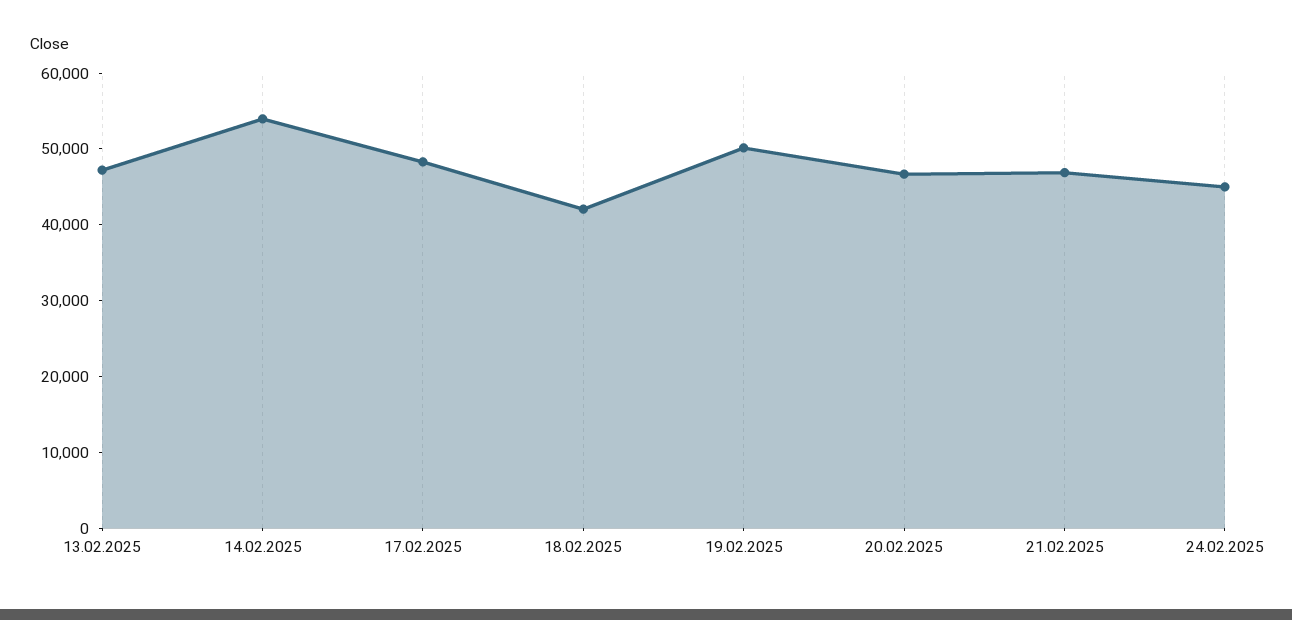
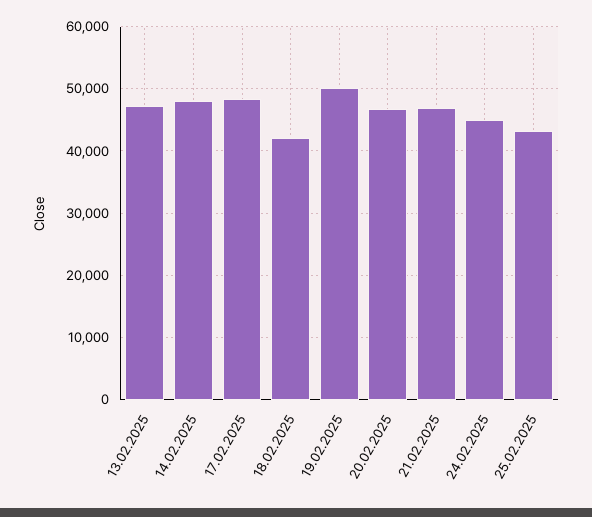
14.02.2025: 54000 -> 48000
25.02.2025: none -> 43000

